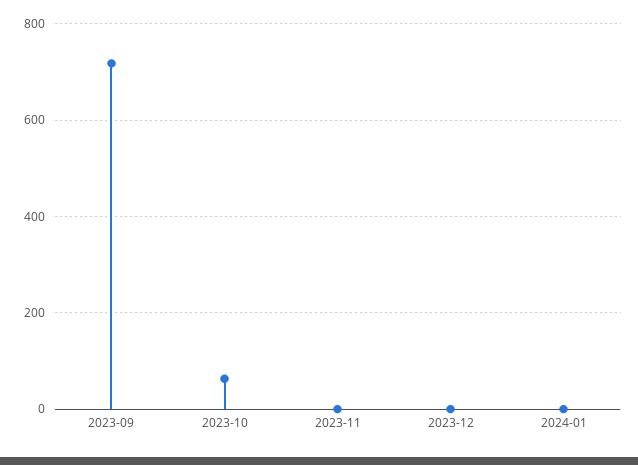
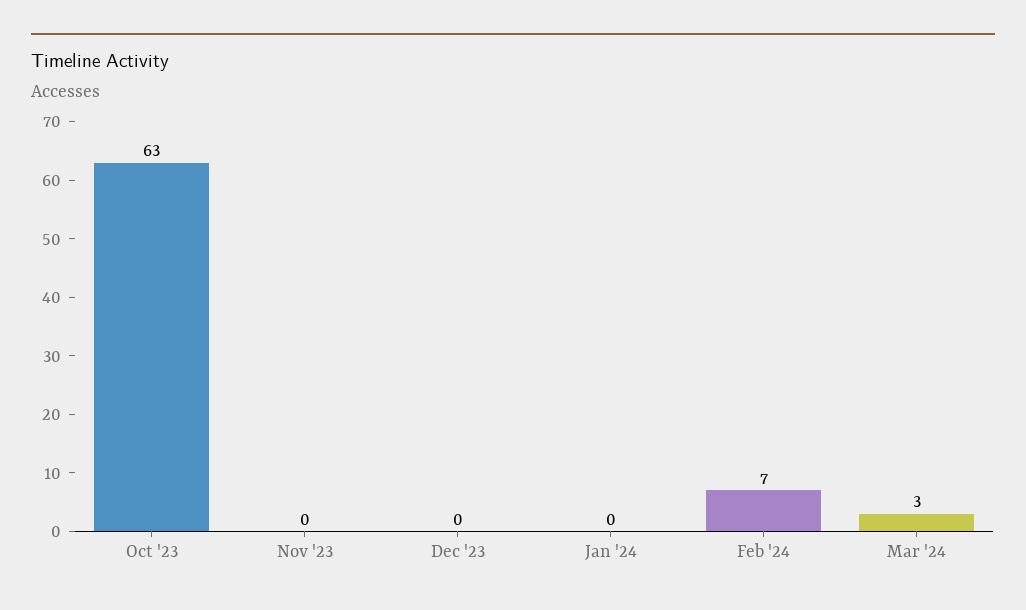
2023-09: 720 -> none
Feb '24: none -> 7
Mar '24: none -> 3

